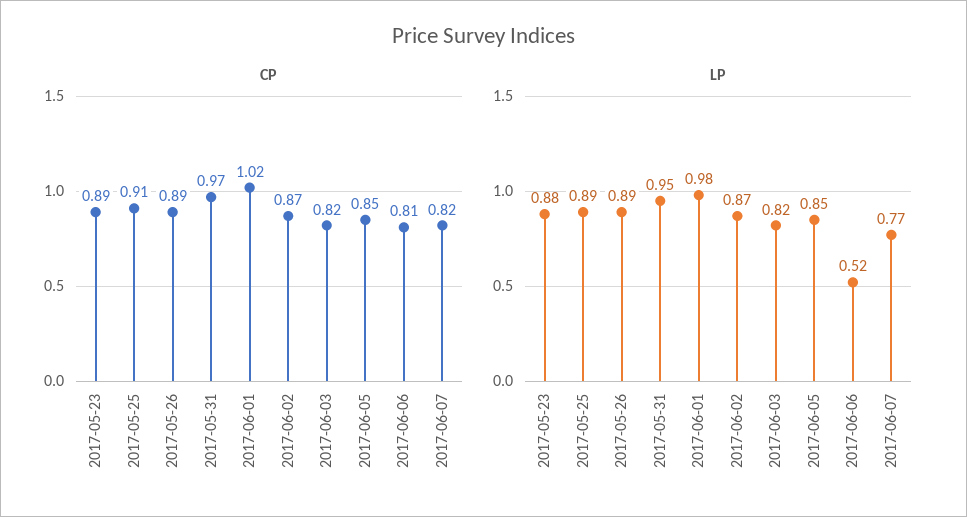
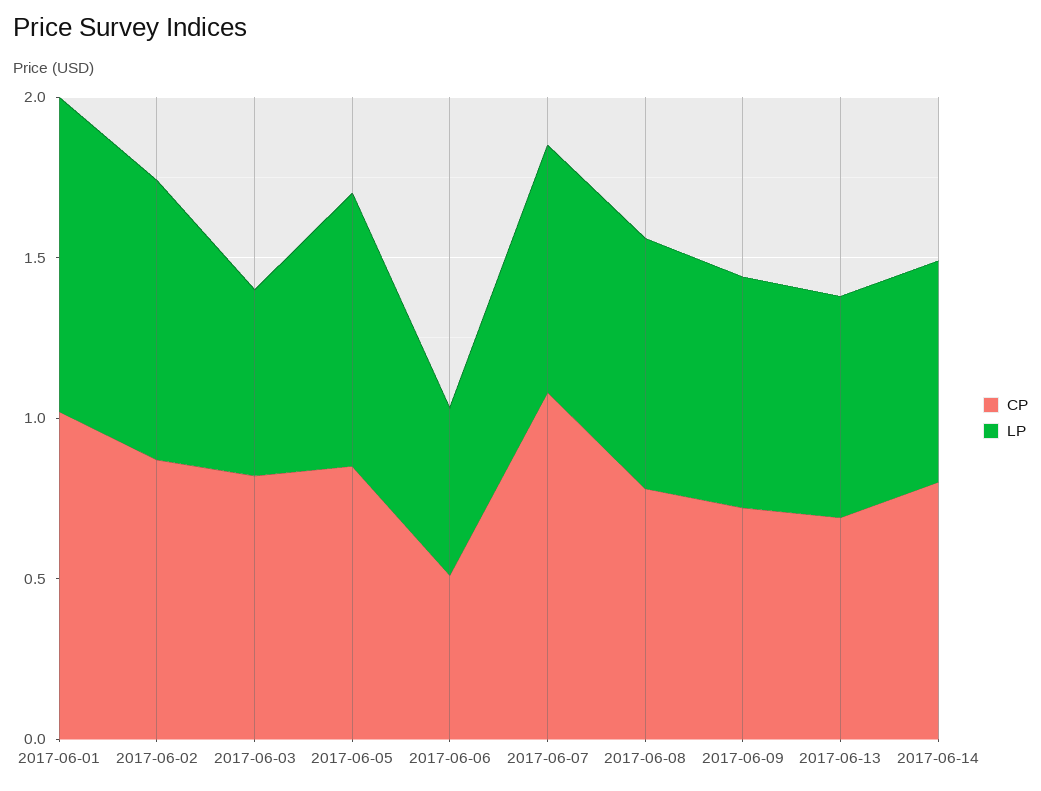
CP, 2017-05-23: 0.89 -> none
CP, 2017-05-25: 0.91 -> none
CP, 2017-05-26: 0.89 -> none
CP, 2017-05-31: 0.97 -> none
CP, 2017-06-06: 0.81 -> 0.5
CP, 2017-06-07: 0.82 -> 1.1
LP, 2017-05-23: 0.88 -> none
LP, 2017-05-25: 0.89 -> none
LP, 2017-05-26: 0.89 -> none
LP, 2017-05-31: 0.95 -> none
LP, 2017-06-03: 0.82 -> 0.6
CP, 2017-06-08: none -> 0.8
LP, 2017-06-08: none -> 0.8
CP, 2017-06-09: none -> 0.7
LP, 2017-06-09: none -> 0.7
CP, 2017-06-13: none -> 0.7
LP, 2017-06-13: none -> 0.7
CP, 2017-06-14: none -> 0.8
LP, 2017-06-14: none -> 0.7

